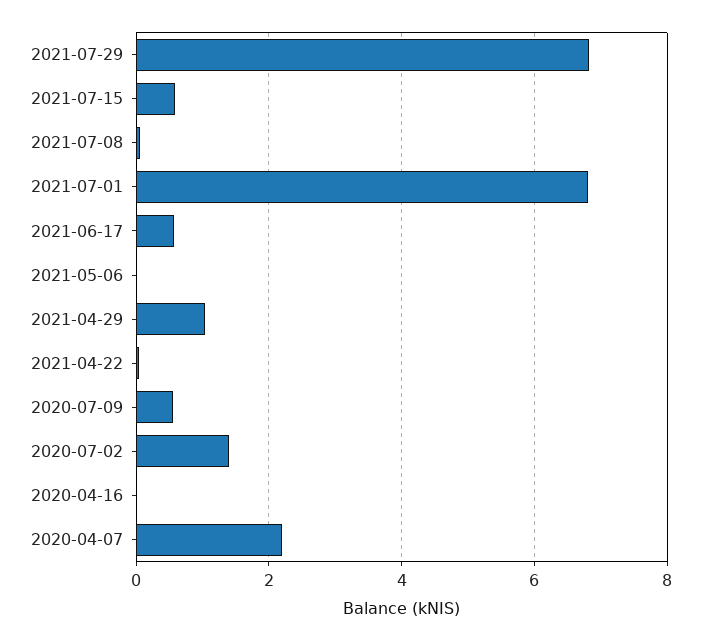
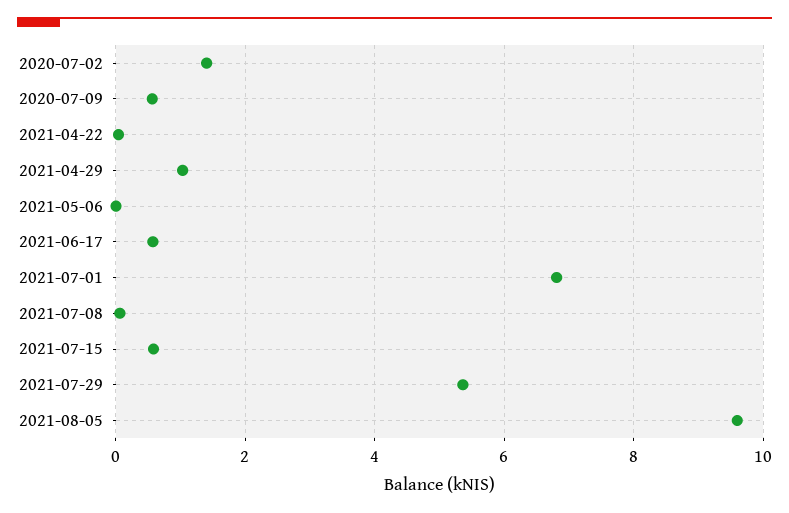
2021-07-29: 6.8 -> 5.4
2020-04-16: 0 -> none
2020-04-07: 2.2 -> none
2021-08-05: none -> 9.6

